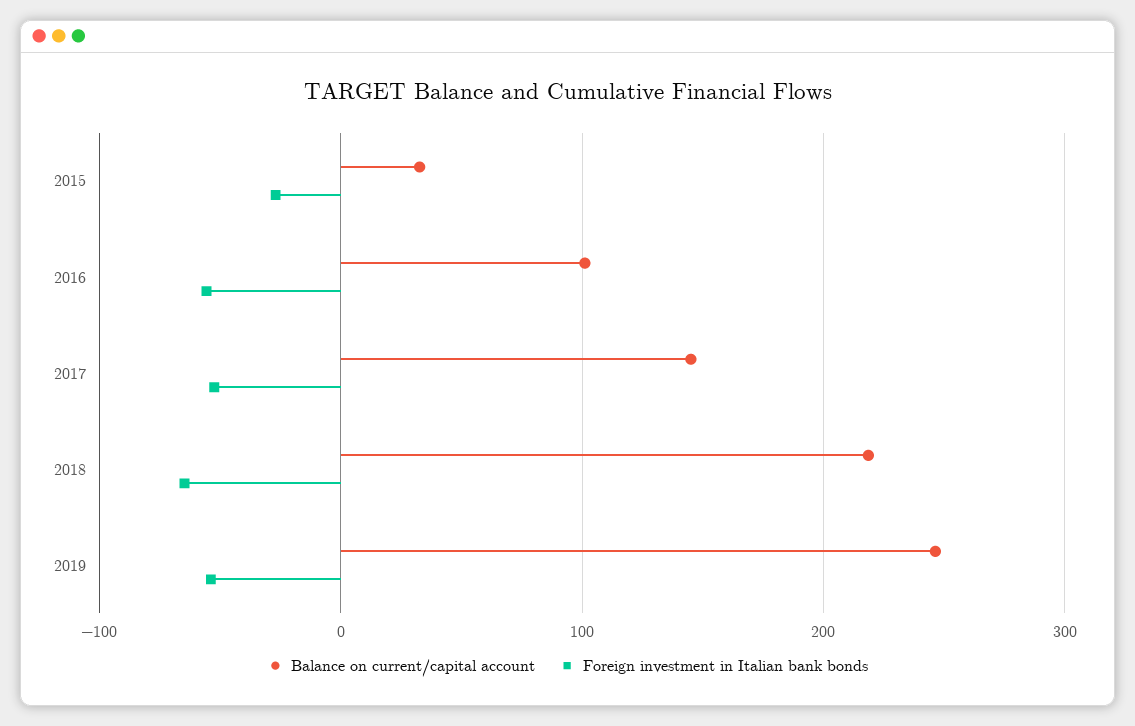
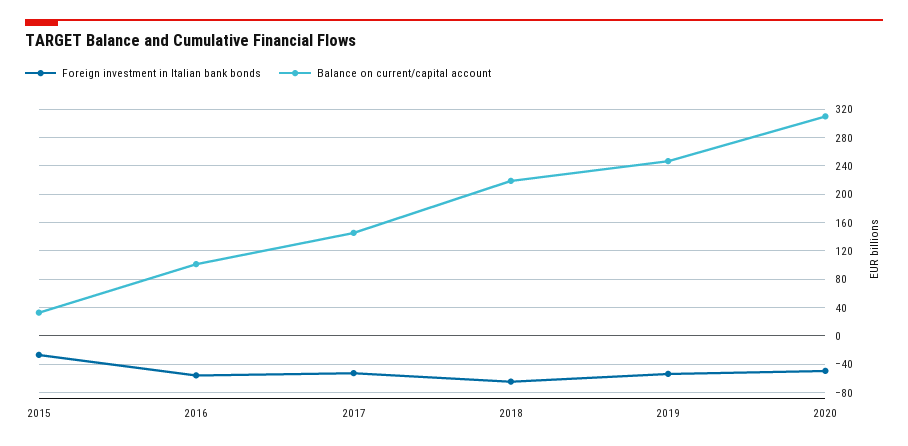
Foreign investment in Italian bank bonds, 2020: none -> -50
Balance on current/capital account, 2020: none -> 310

